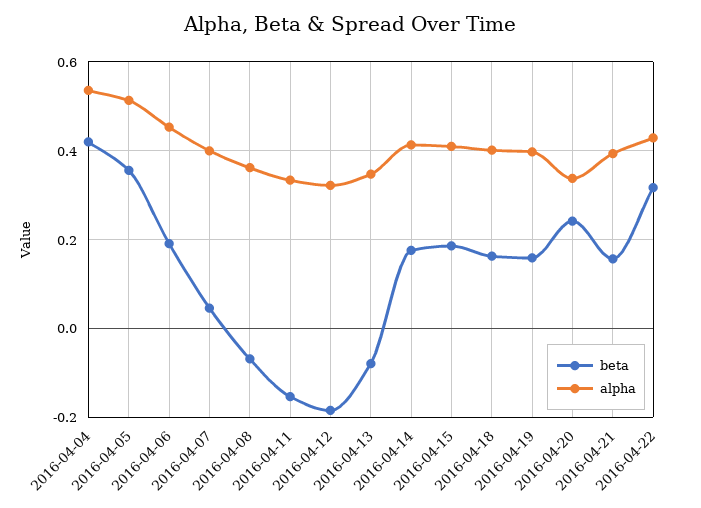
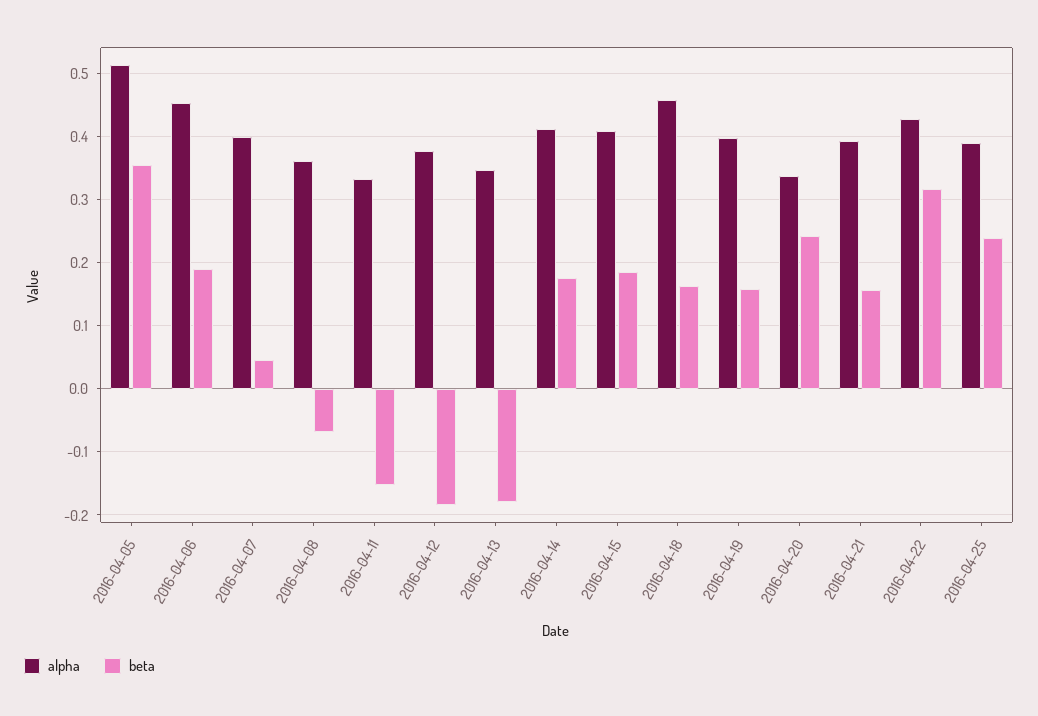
beta, 2016-04-04: 0.42 -> none
alpha, 2016-04-04: 0.54 -> none
alpha, 2016-04-12: 0.32 -> 0.38
beta, 2016-04-13: -0.08 -> -0.18
alpha, 2016-04-18: 0.4 -> 0.46
alpha, 2016-04-25: none -> 0.39
beta, 2016-04-25: none -> 0.24

